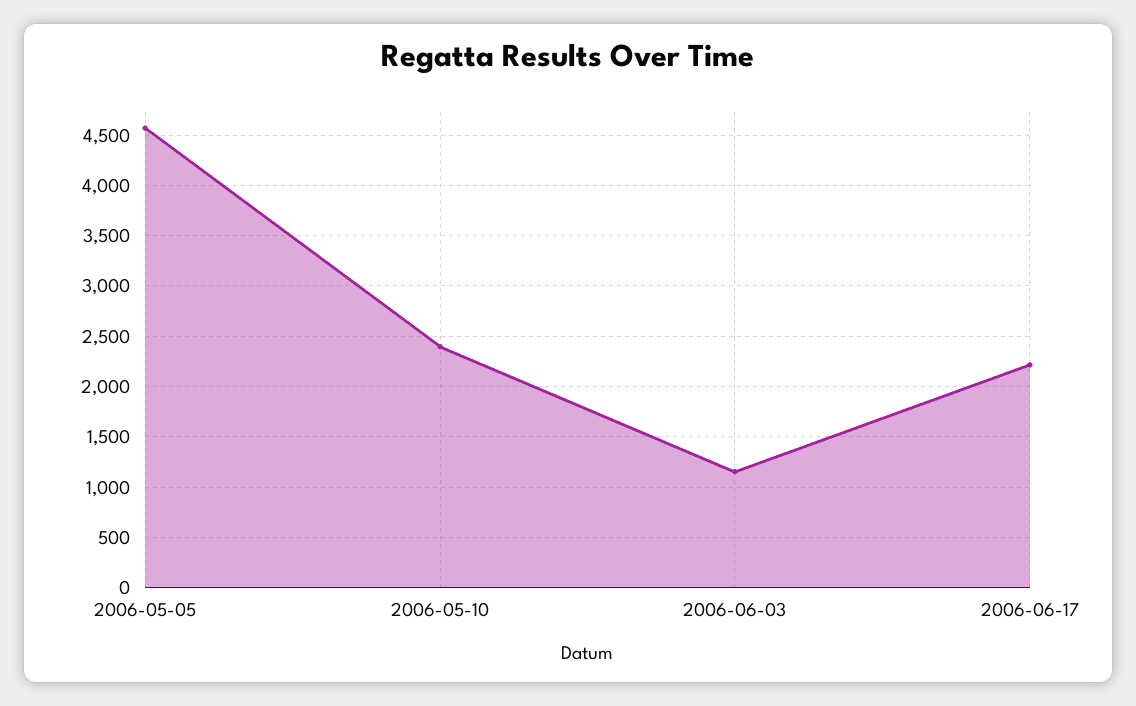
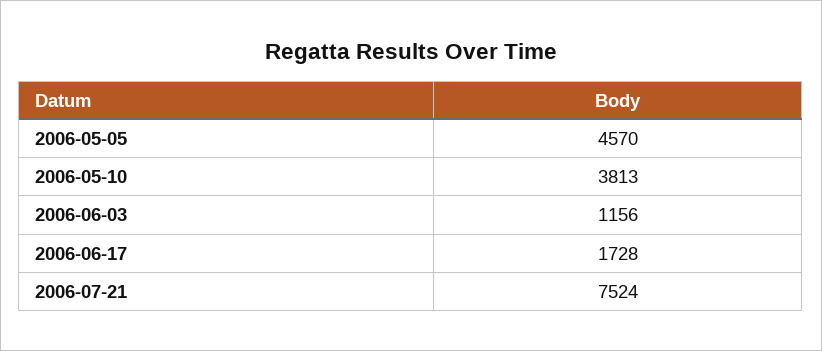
2006-05-10: 2400 -> 3813
2006-06-17: 2200 -> 1728
2006-07-21: none -> 7524

